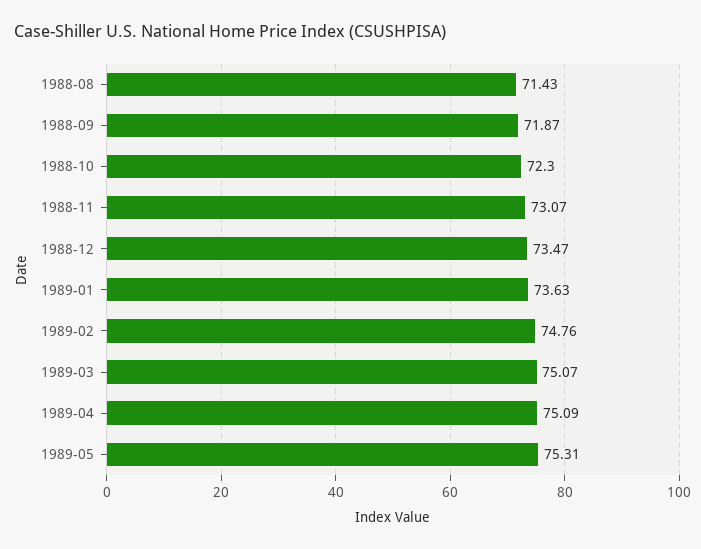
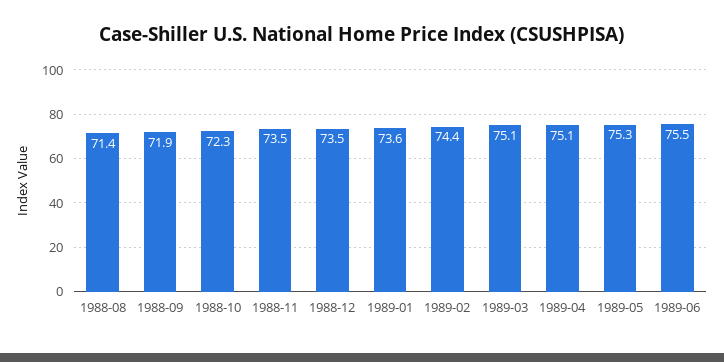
1988-11: 73.07 -> 73.5
1989-02: 74.76 -> 74.4
1989-06: none -> 75.5

